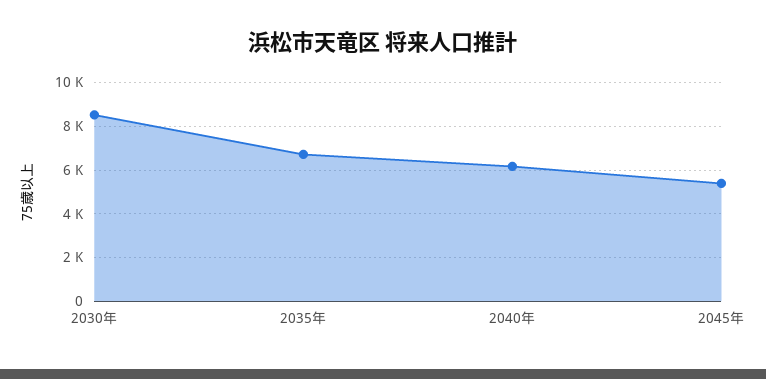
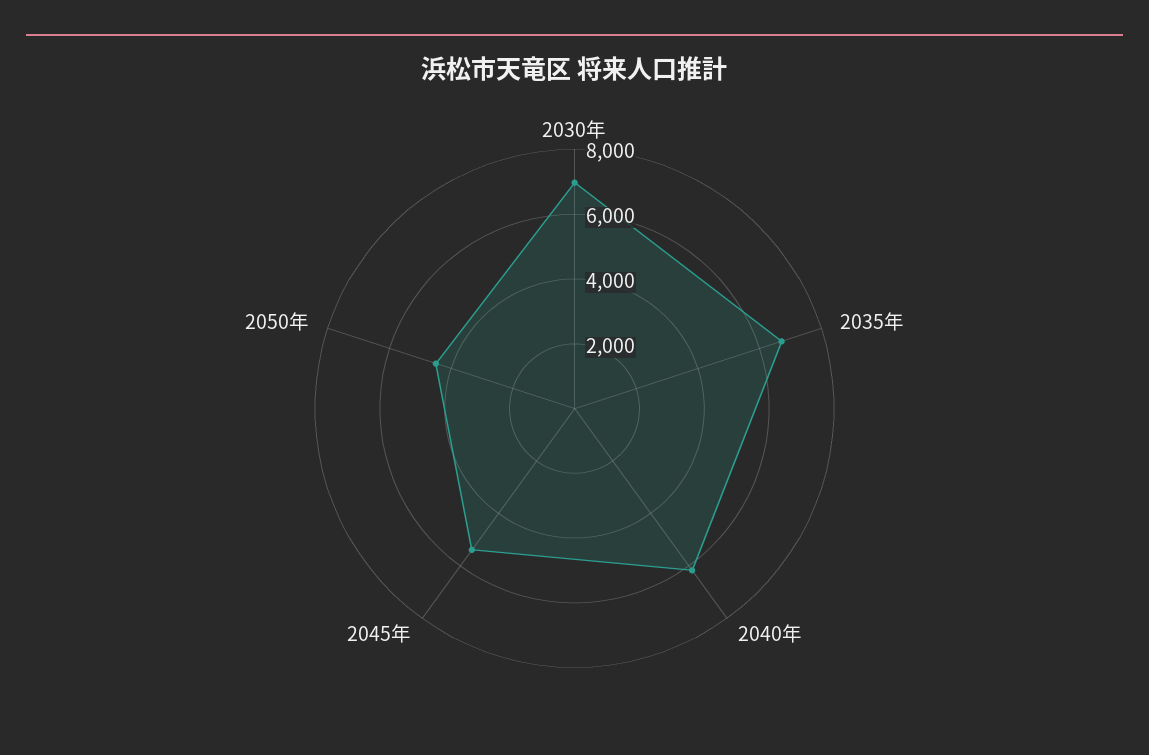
2030年: 8500 -> 7000
2050年: none -> 4500

